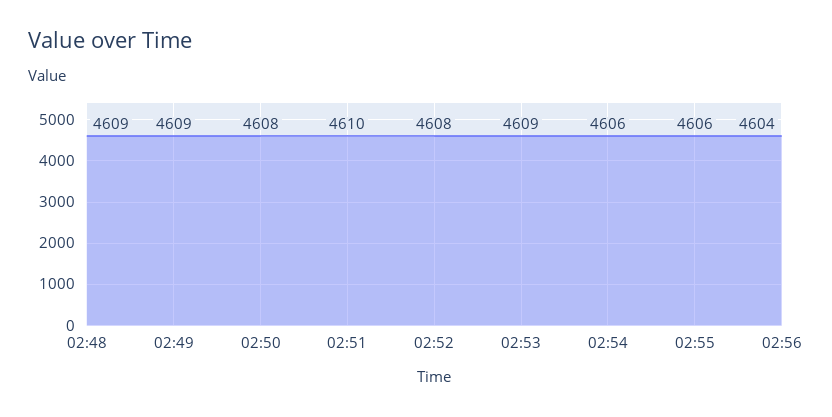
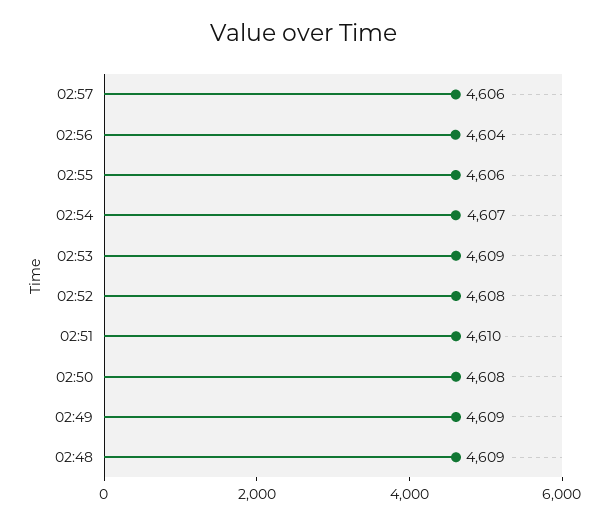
02:54: 4606 -> 4607
02:57: none -> 4606

